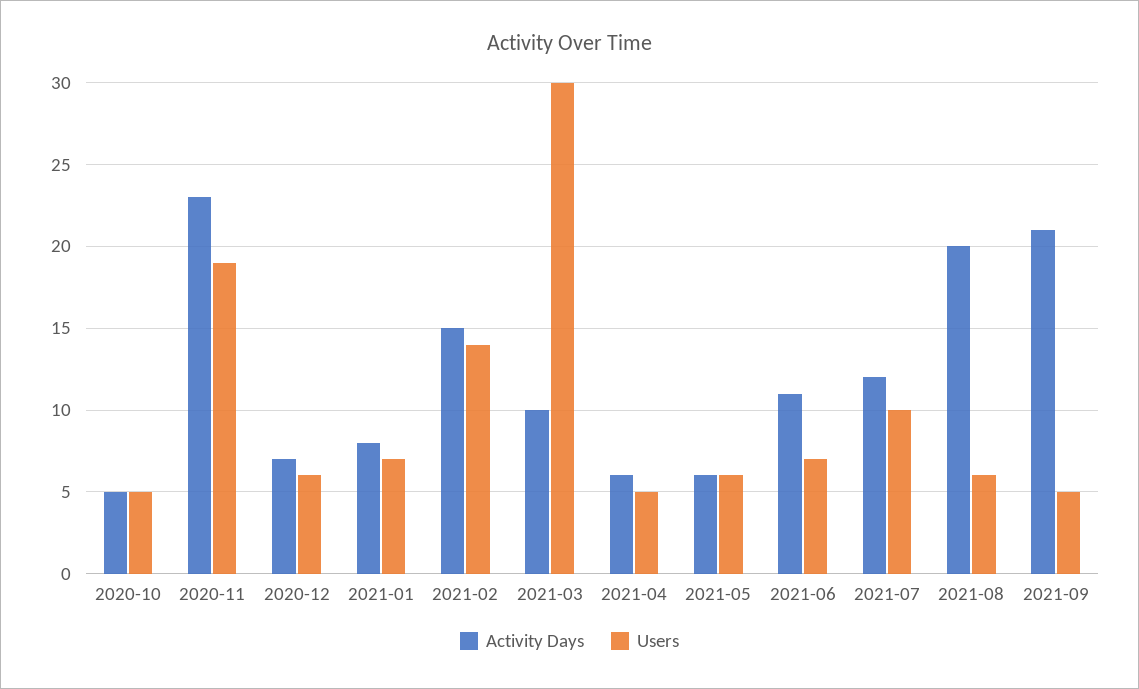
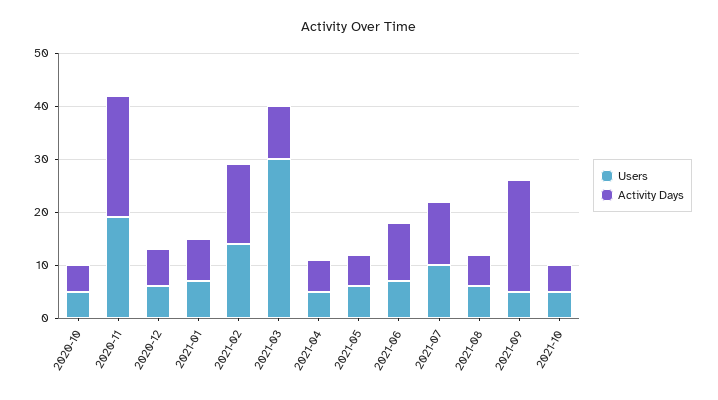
Activity Days, 2021-08: 20 -> 5
Users, 2021-10: none -> 5
Activity Days, 2021-10: none -> 5

